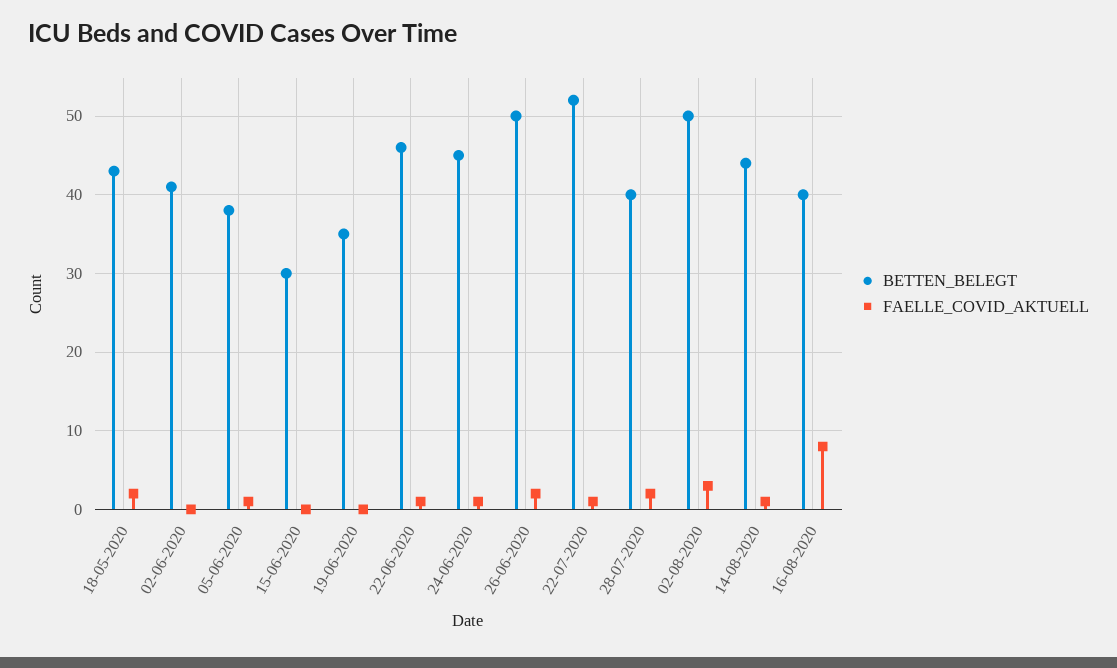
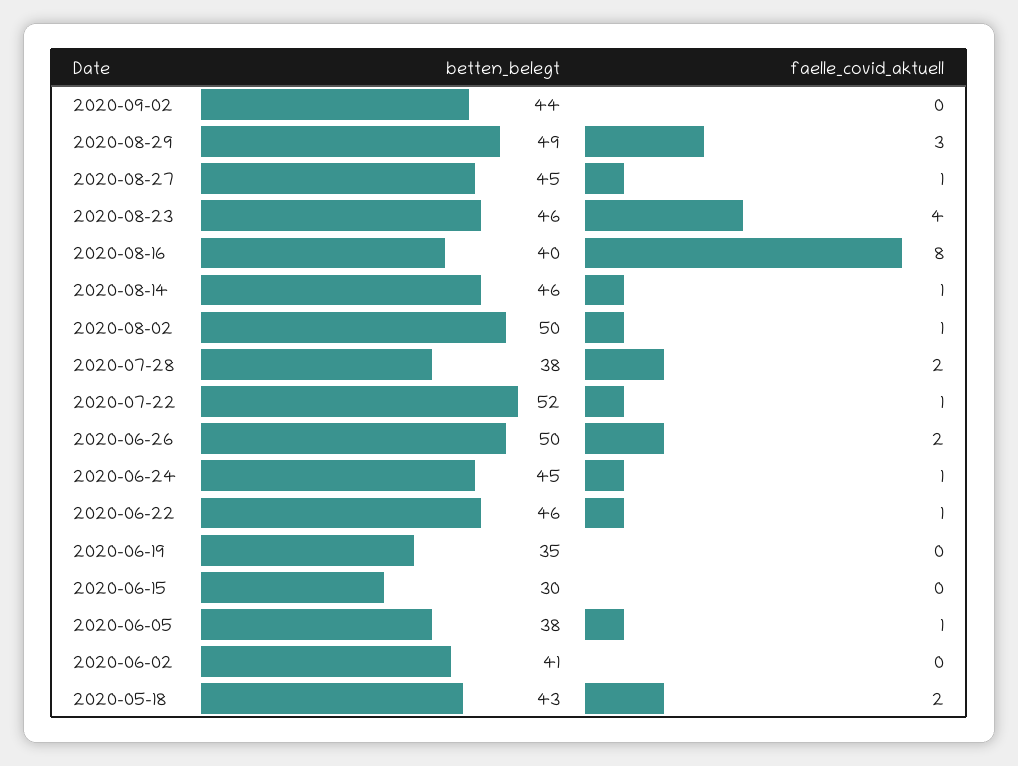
BETTEN_BELEGT, 28-07-2020: 40 -> 38
FAELLE_COVID_AKTUELL, 02-08-2020: 3 -> 1
BETTEN_BELEGT, 14-08-2020: 44 -> 46
BETTEN_BELEGT, 2020-09-02: none -> 44
FAELLE_COVID_AKTUELL, 2020-09-02: none -> 0
BETTEN_BELEGT, 2020-08-29: none -> 49
FAELLE_COVID_AKTUELL, 2020-08-29: none -> 3
BETTEN_BELEGT, 2020-08-27: none -> 45
FAELLE_COVID_AKTUELL, 2020-08-27: none -> 1
BETTEN_BELEGT, 2020-08-23: none -> 46
FAELLE_COVID_AKTUELL, 2020-08-23: none -> 4

